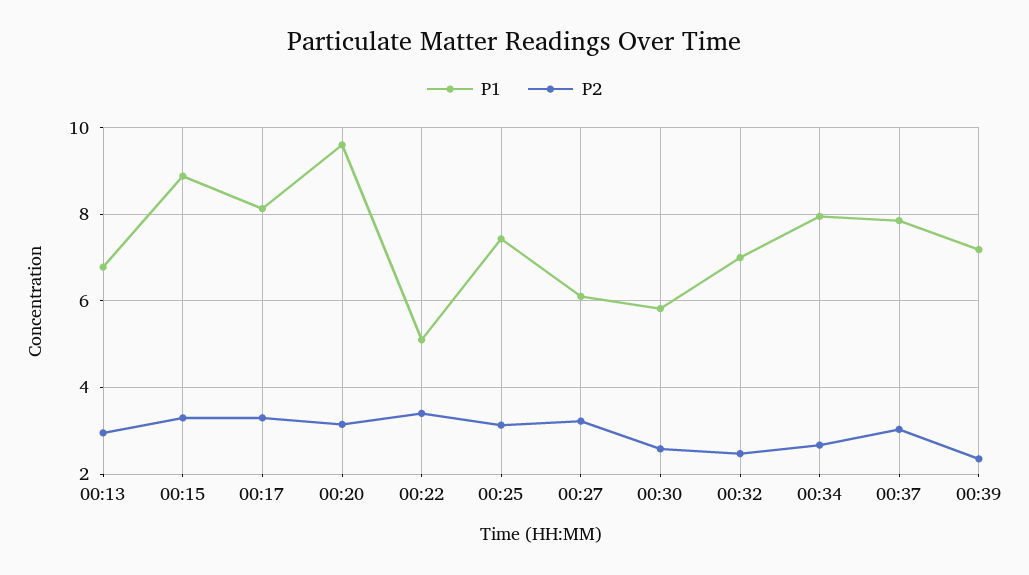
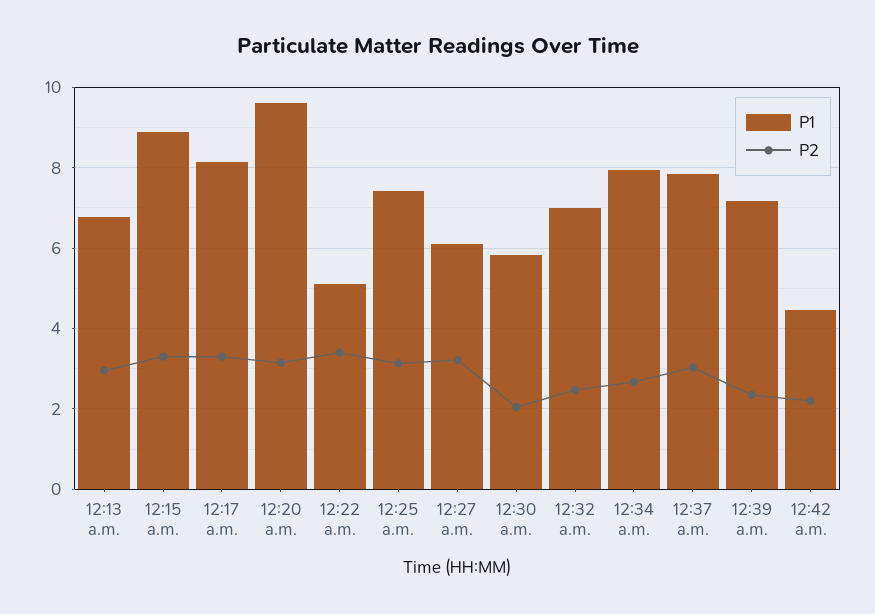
P2, 00:30: 2.6 -> 2
P1, 12:42 a.m.: none -> 4.4
P2, 12:42 a.m.: none -> 2.2

